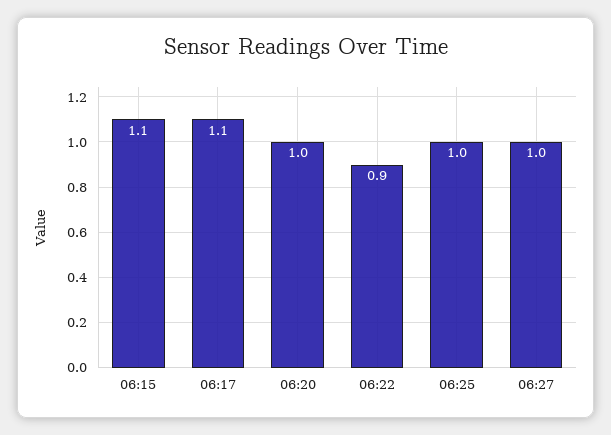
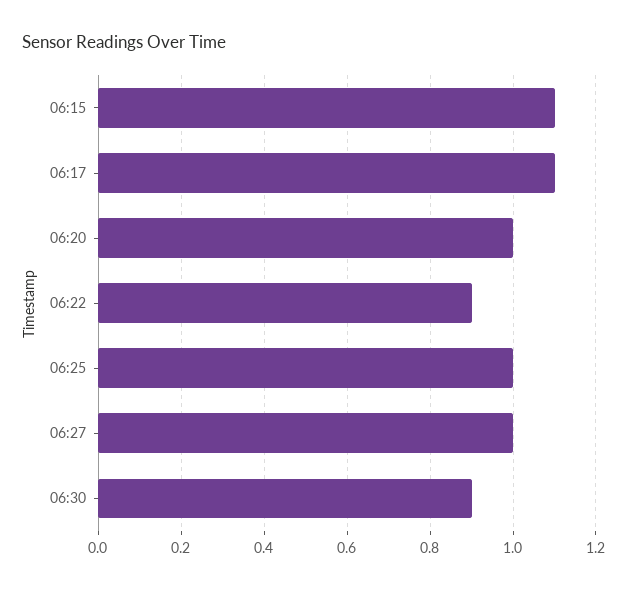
06:30: none -> 0.9

